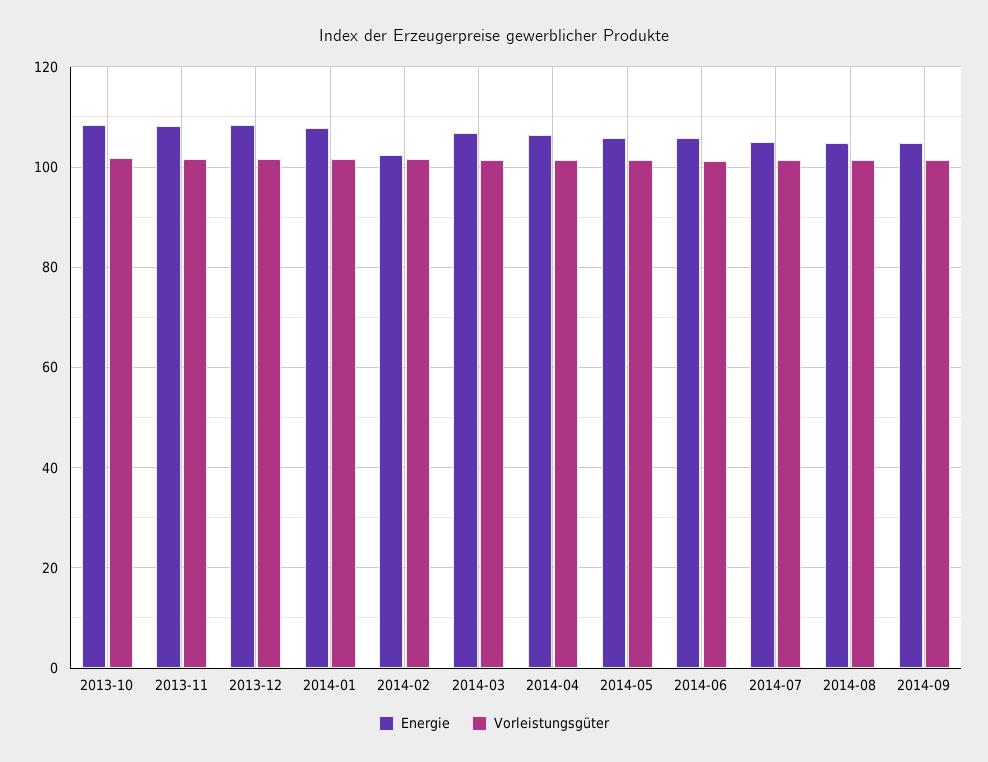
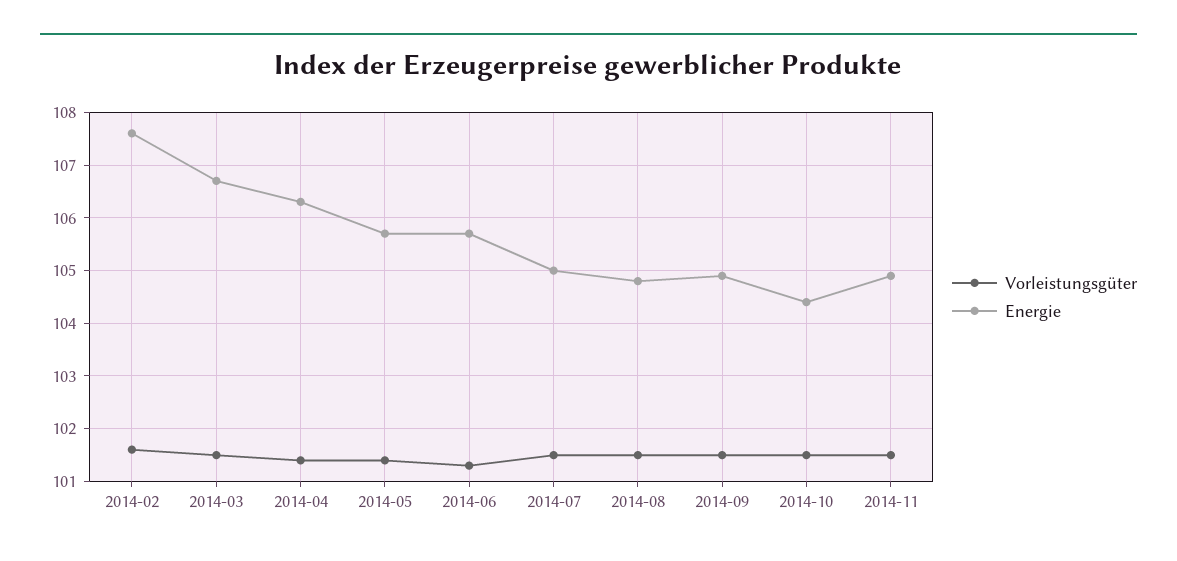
Energie, 2013-10: 108 -> none
Vorleistungsgüter, 2013-10: 102 -> none
Energie, 2013-11: 108 -> none
Vorleistungsgüter, 2013-11: 102 -> none
Energie, 2013-12: 108 -> none
Vorleistungsgüter, 2013-12: 102 -> none
Energie, 2014-01: 108 -> none
Vorleistungsgüter, 2014-01: 102 -> none
Energie, 2014-02: 102 -> 107.5
Vorleistungsgüter, 2014-10: none -> 101.5
Energie, 2014-10: none -> 104.5
Vorleistungsgüter, 2014-11: none -> 101.5
Energie, 2014-11: none -> 105

